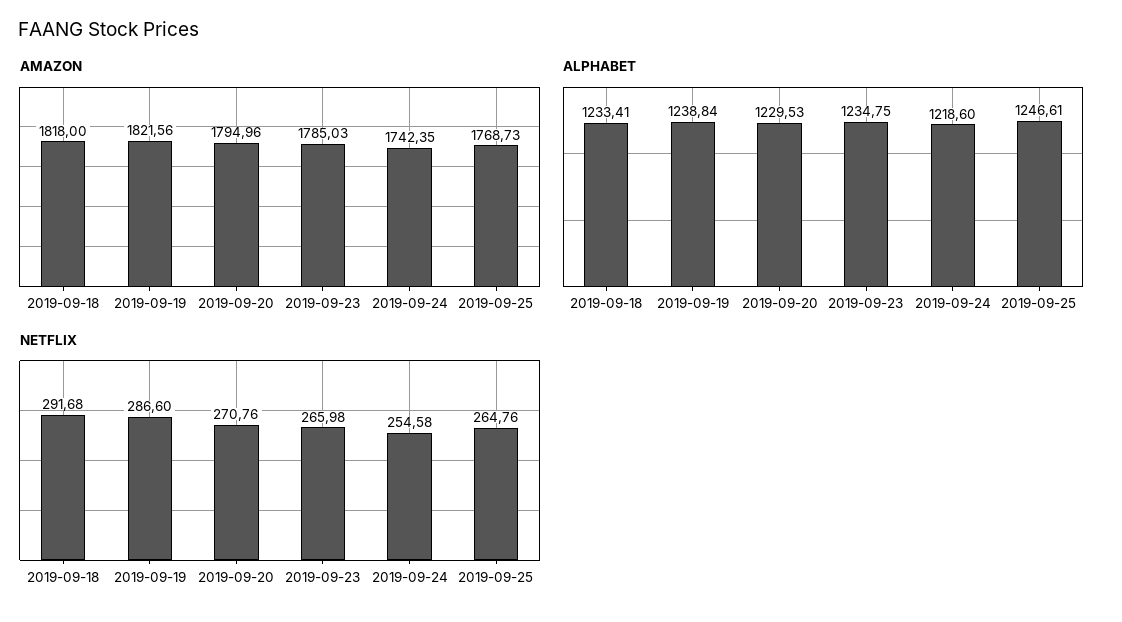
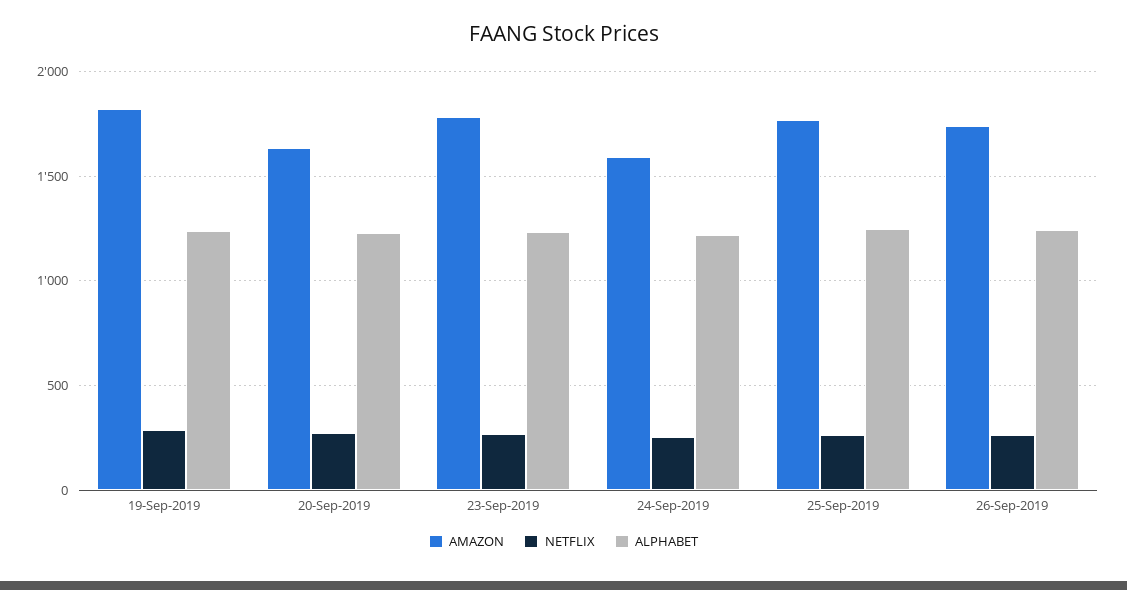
AMAZON, 2019-09-18: 1818 -> none
AMAZON, 2019-09-20: 1794.96 -> 1650
AMAZON, 2019-09-24: 1742.35 -> 1600
ALPHABET, 2019-09-18: 1233.41 -> none
NETFLIX, 2019-09-18: 291.68 -> none
AMAZON, 26-Sep-2019: none -> 1750
NETFLIX, 26-Sep-2019: none -> 250
ALPHABET, 26-Sep-2019: none -> 1250

